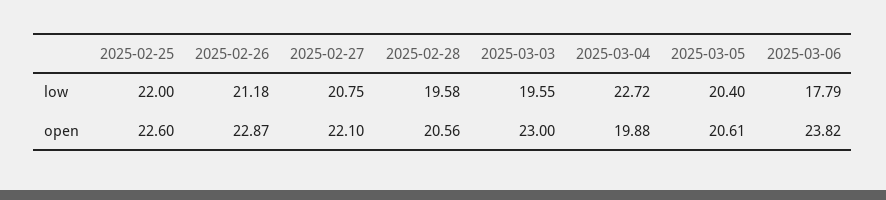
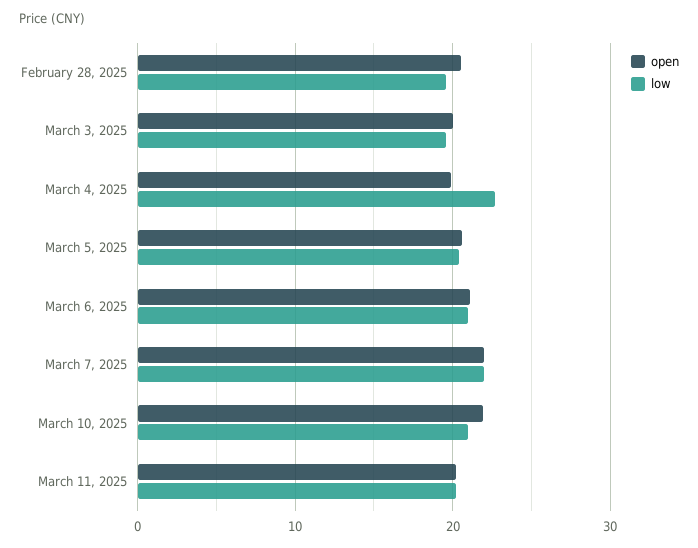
low, 2025-02-25: 22 -> none
low, 2025-02-26: 21.18 -> none
low, 2025-02-27: 20.75 -> none
low, 2025-03-06: 17.79 -> 21
open, 2025-02-25: 22.6 -> none
open, 2025-02-26: 22.87 -> none
open, 2025-02-27: 22.1 -> none
open, 2025-03-03: 23 -> 20
open, 2025-03-06: 23.82 -> 21
open, March 7, 2025: none -> 22
low, March 7, 2025: none -> 22
open, March 10, 2025: none -> 22
low, March 10, 2025: none -> 21
open, March 11, 2025: none -> 20
low, March 11, 2025: none -> 20

